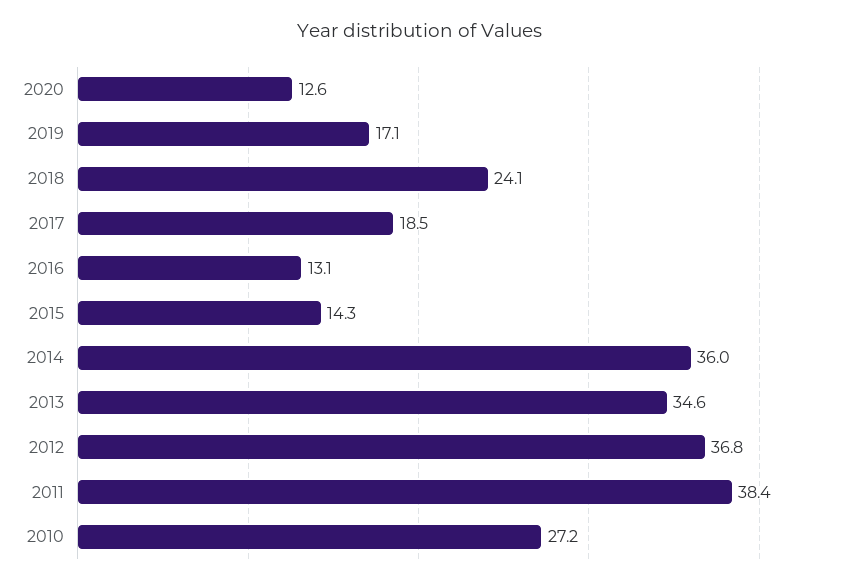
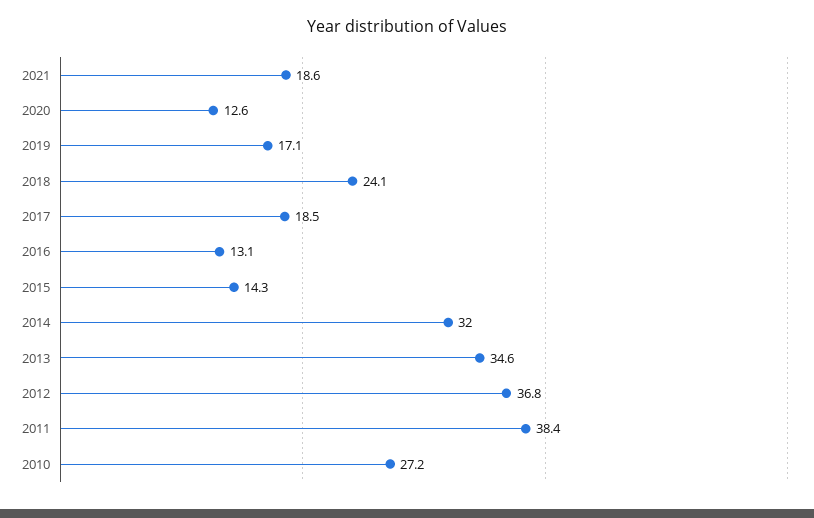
2014: 36 -> 32
2021: none -> 18.6

